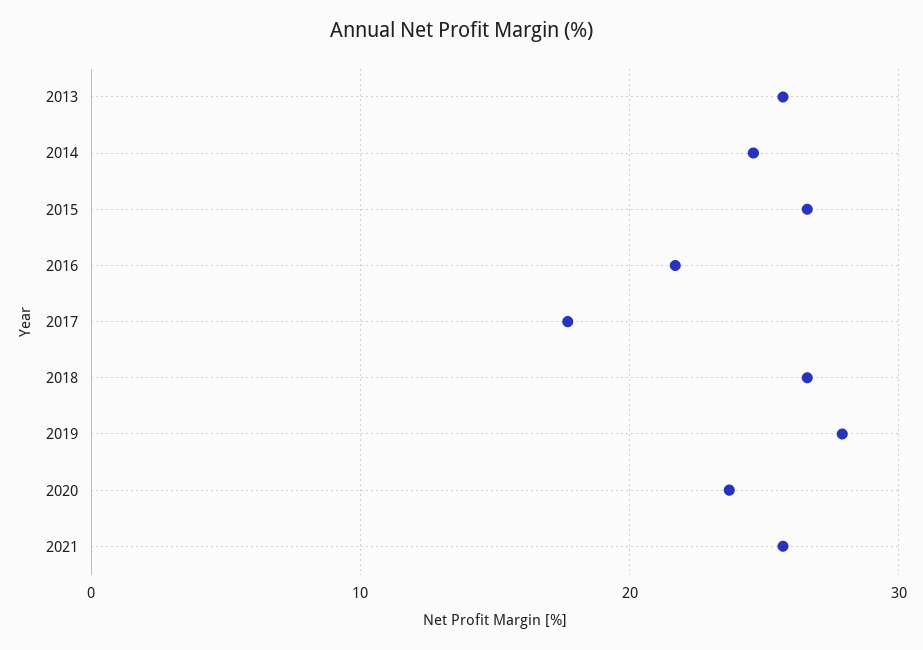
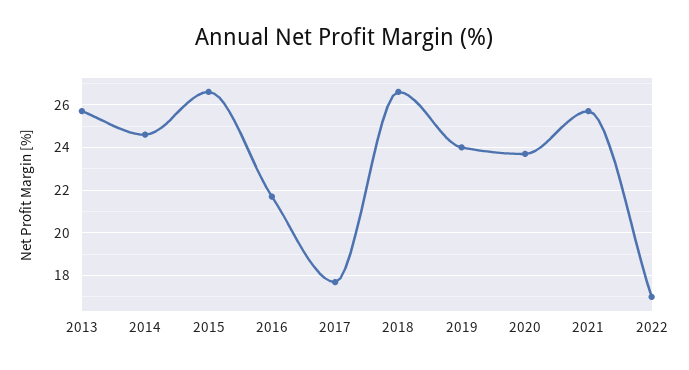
2019: 28 -> 24
2022: none -> 17

